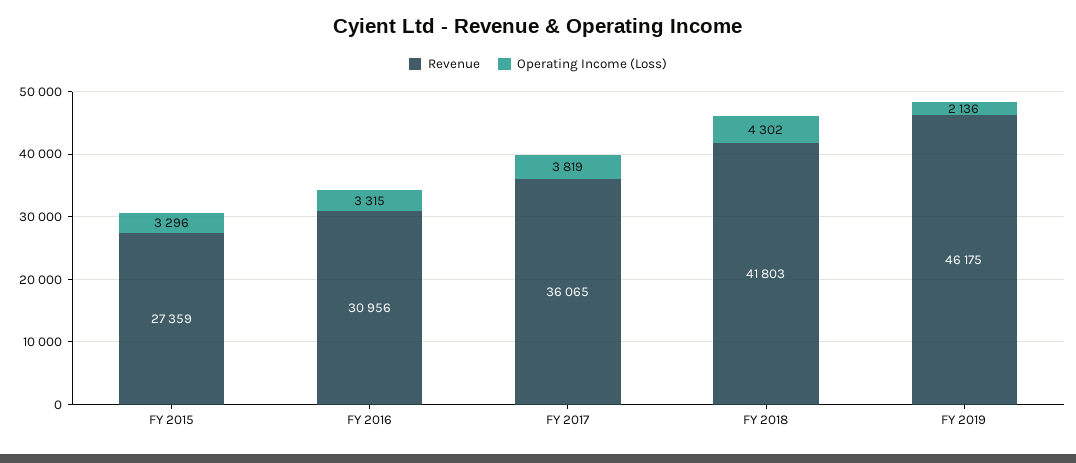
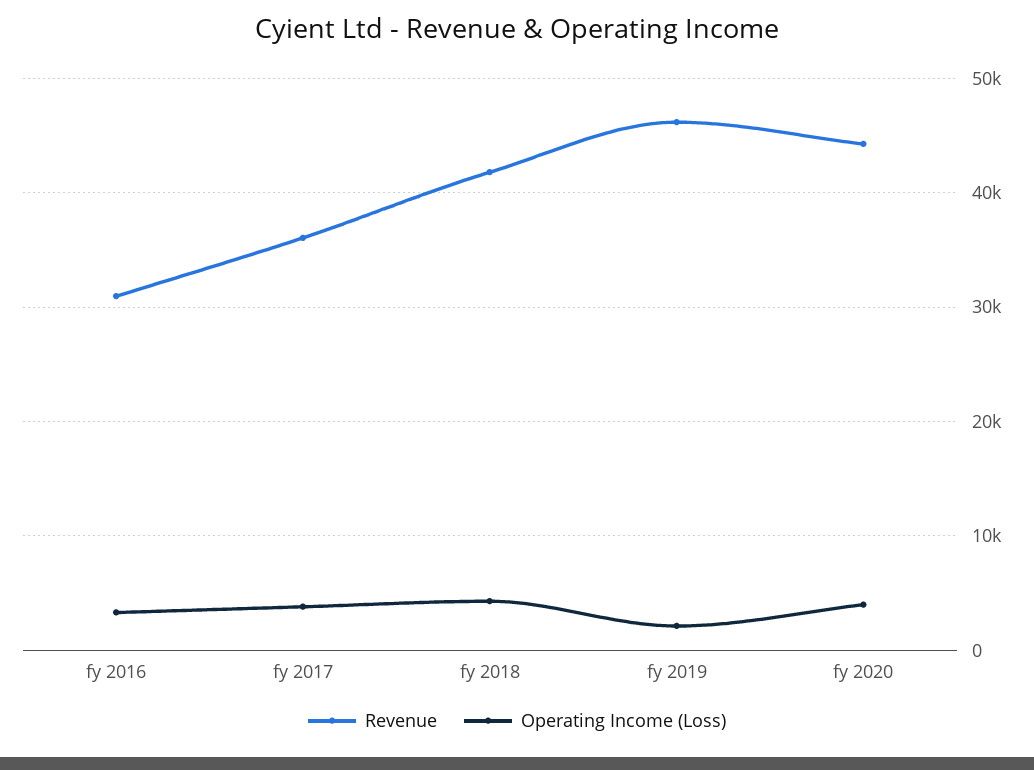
Revenue, FY 2015: 27359 -> none
Operating Income (Loss), FY 2015: 3296 -> none
Revenue, fy 2020: none -> 44000
Operating Income (Loss), fy 2020: none -> 4000

